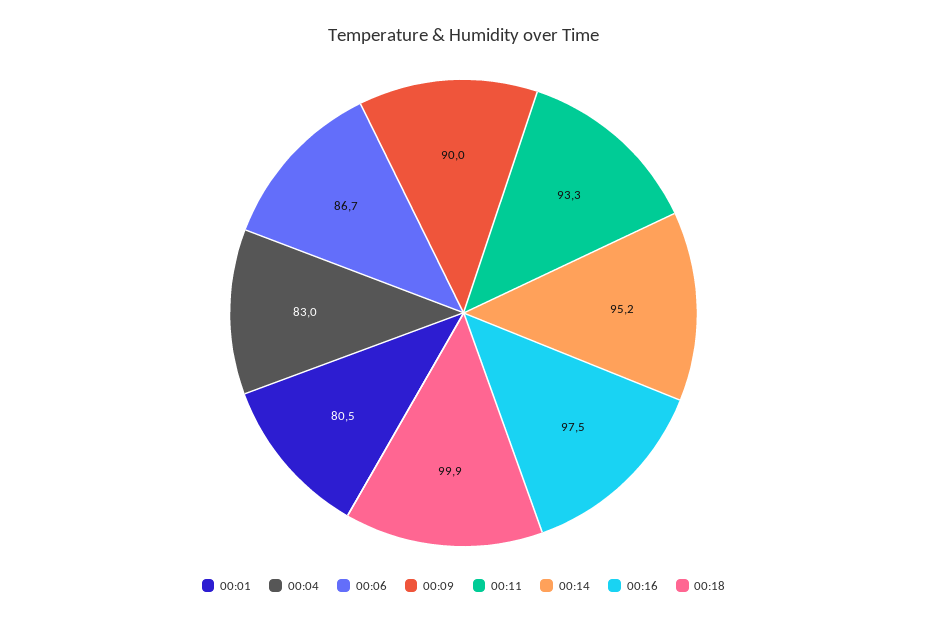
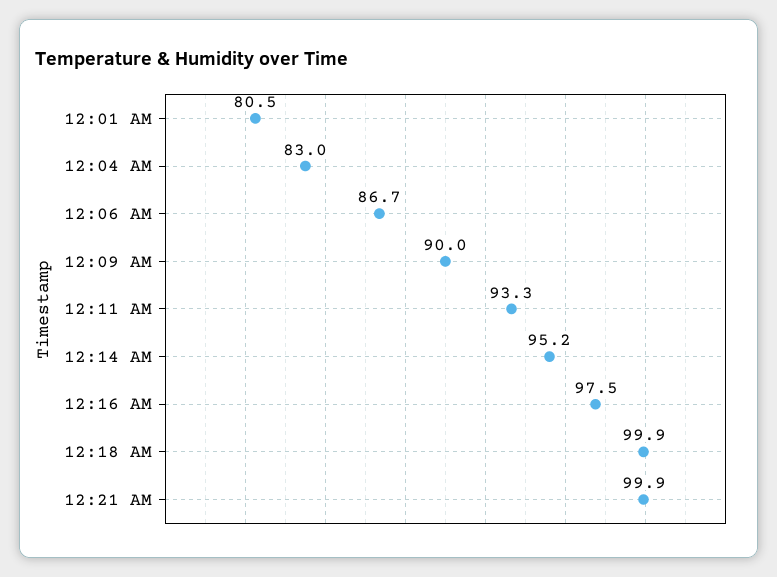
12:21 AM: none -> 99.9

